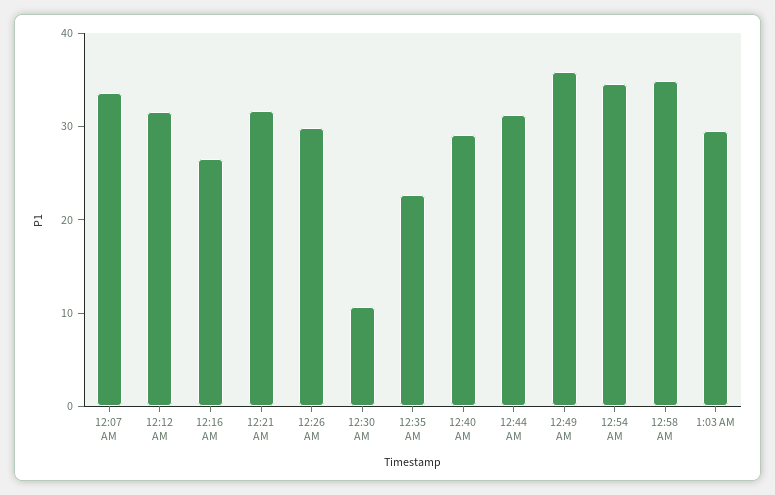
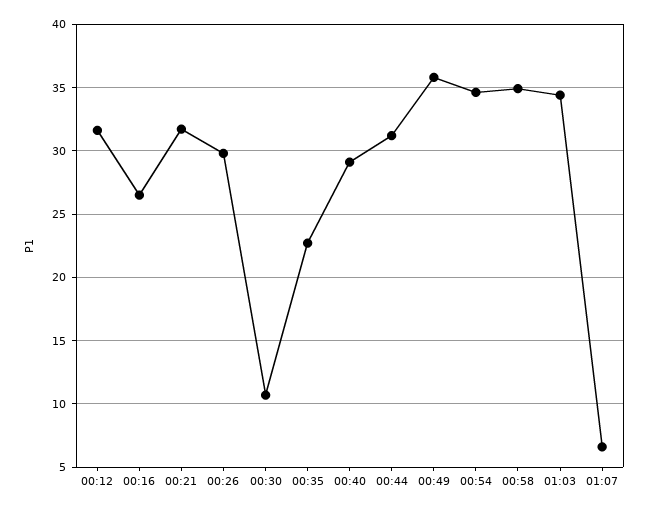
12:07 AM: 34 -> none
1:03 AM: 30 -> 34.5
01:07: none -> 6.5

